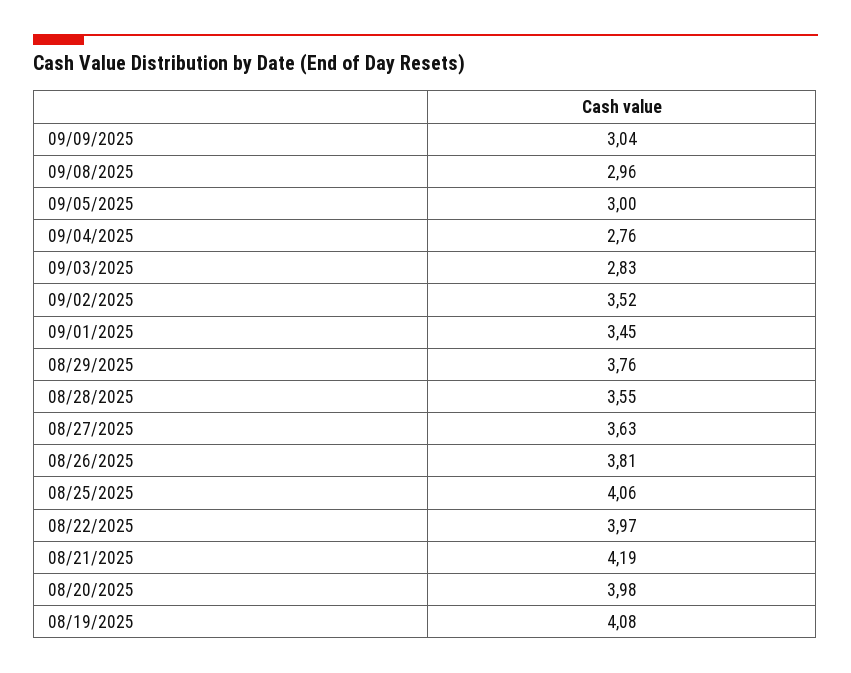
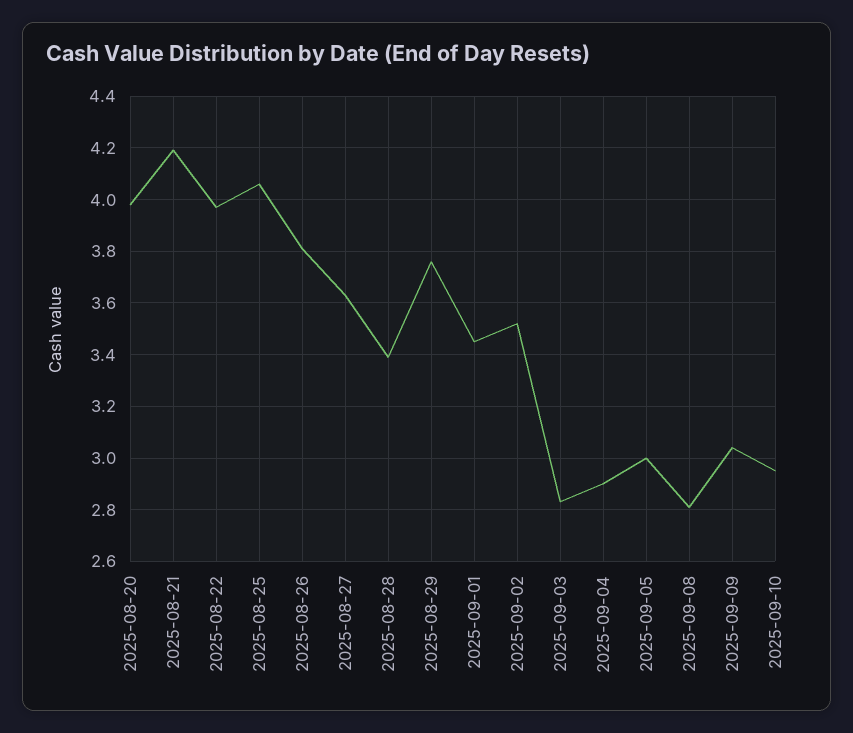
09/08/2025: 2.96 -> 2.8
09/04/2025: 2.76 -> 2.9
08/28/2025: 3.55 -> 3.4
08/19/2025: 4.08 -> none
2025-09-10: none -> 2.95

